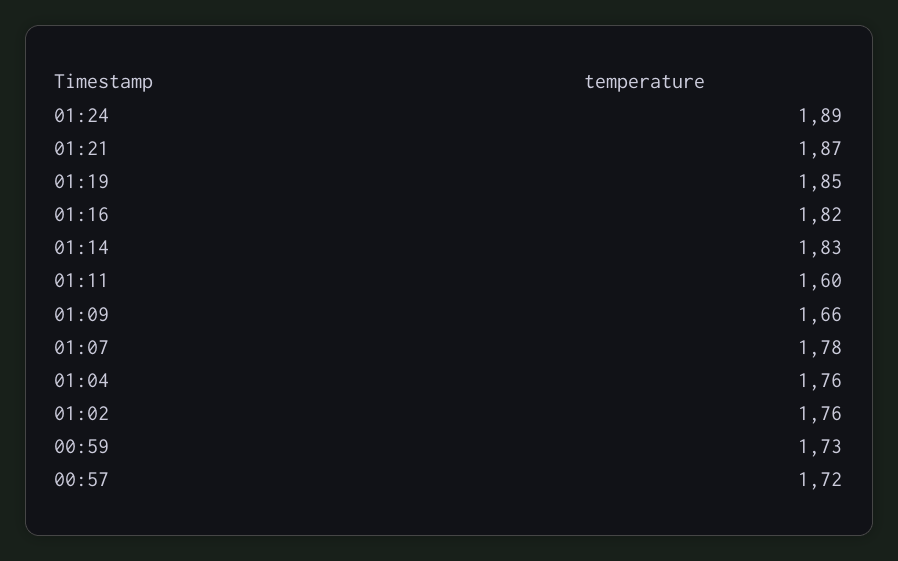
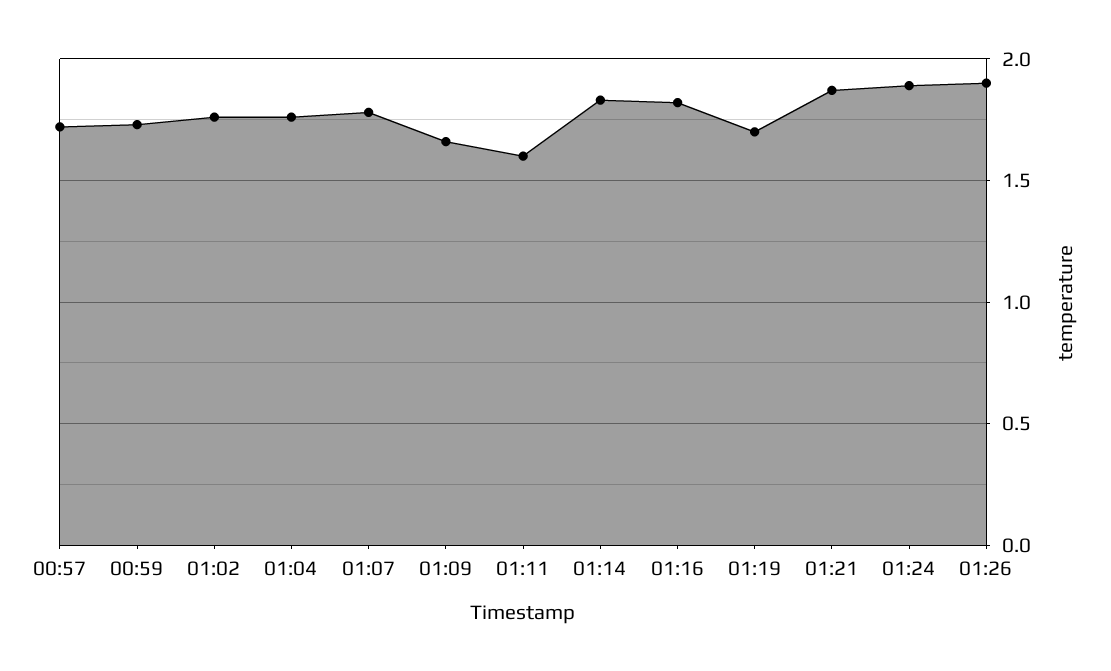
01:19: 1.85 -> 1.7
01:26: none -> 1.9

